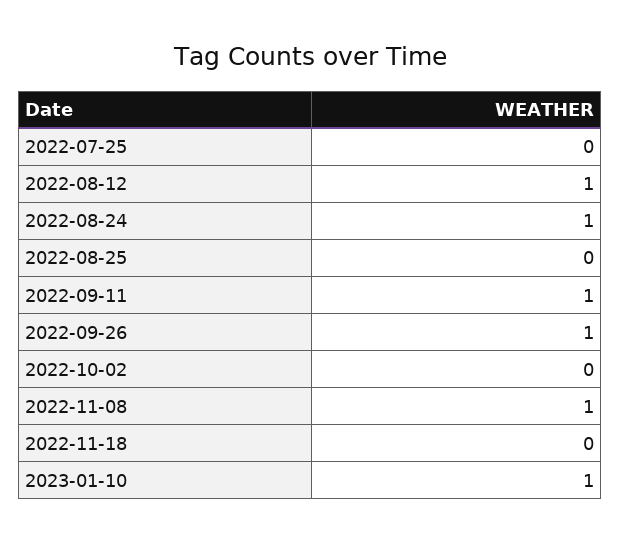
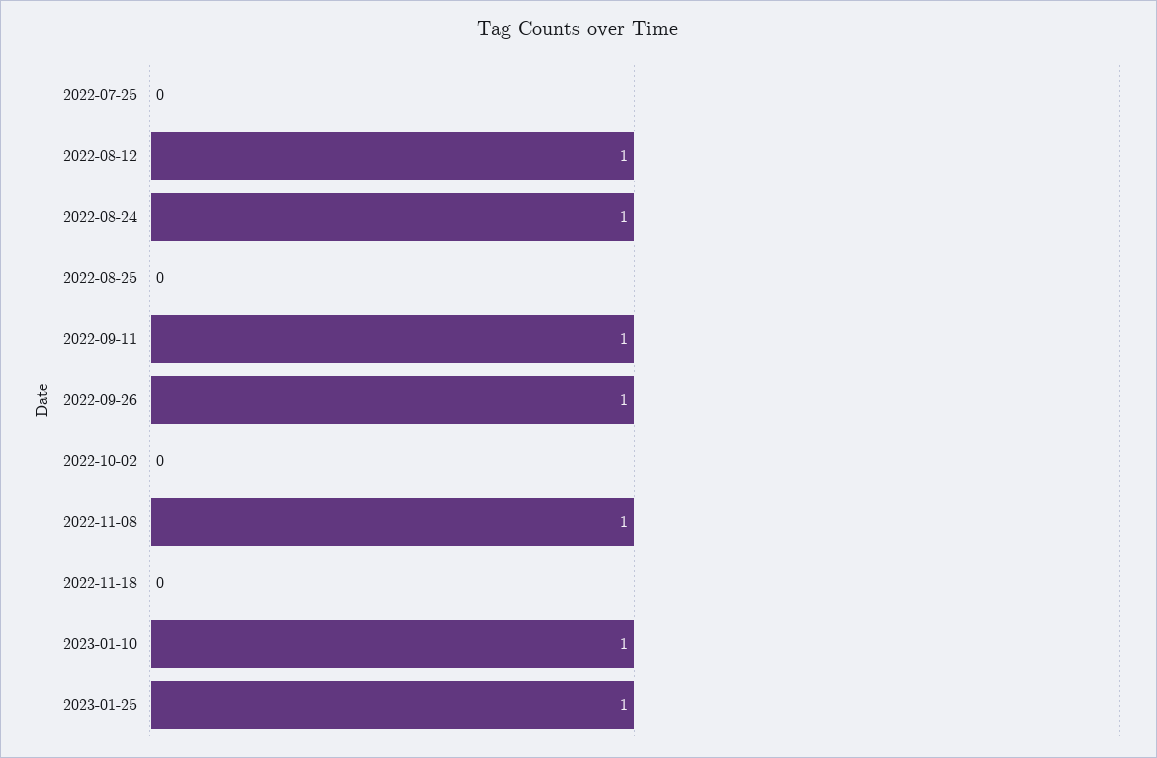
2023-01-25: none -> 1

